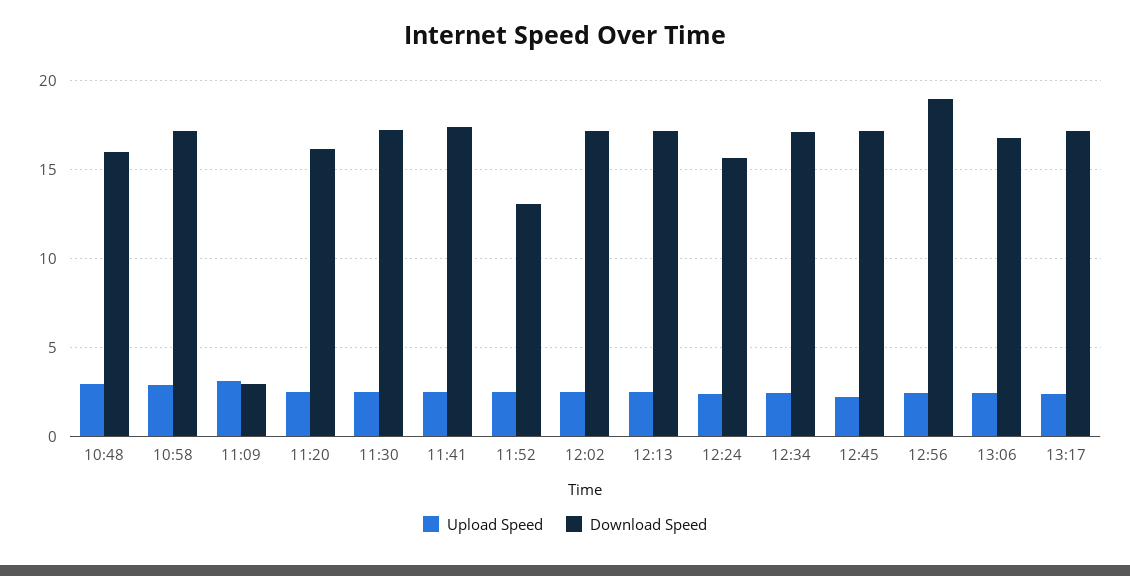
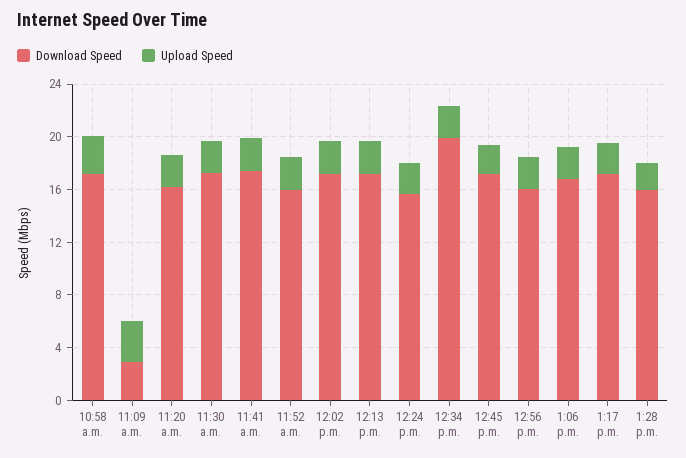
Upload Speed, 10:48: 3 -> none
Download Speed, 10:48: 16 -> none
Download Speed, 11:52: 13 -> 16
Download Speed, 12:34: 17 -> 20
Download Speed, 12:56: 19 -> 16
Download Speed, 1:28 p.m.: none -> 16
Upload Speed, 1:28 p.m.: none -> 2

